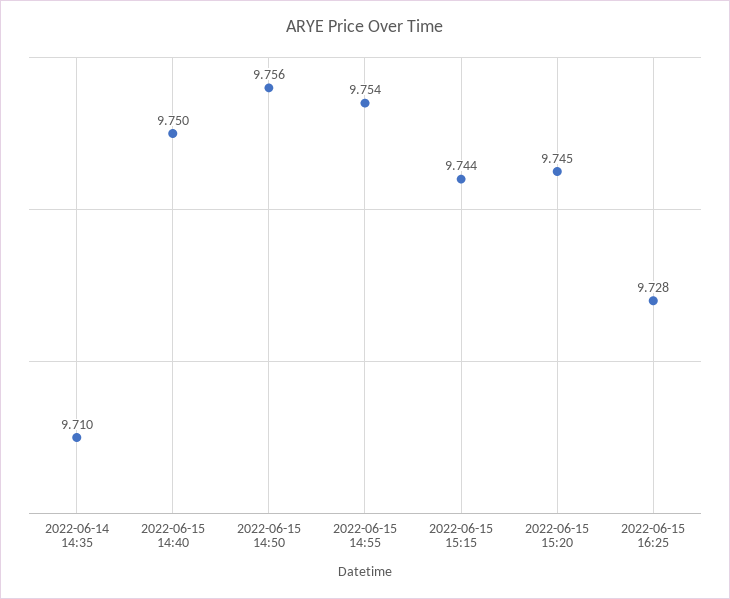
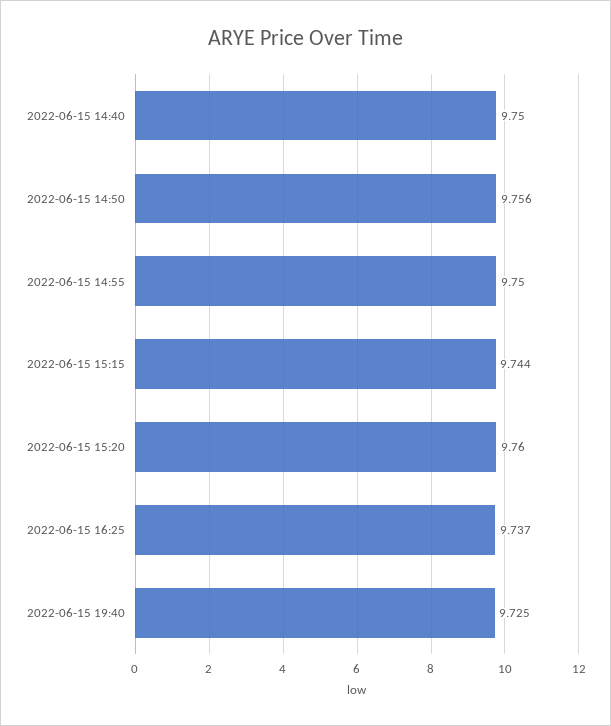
2022-06-14 14:35: 9.71 -> none
2022-06-15 14:55: 9.754 -> 9.75
2022-06-15 15:20: 9.745 -> 9.76
2022-06-15 16:25: 9.728 -> 9.737
2022-06-15 19:40: none -> 9.725

